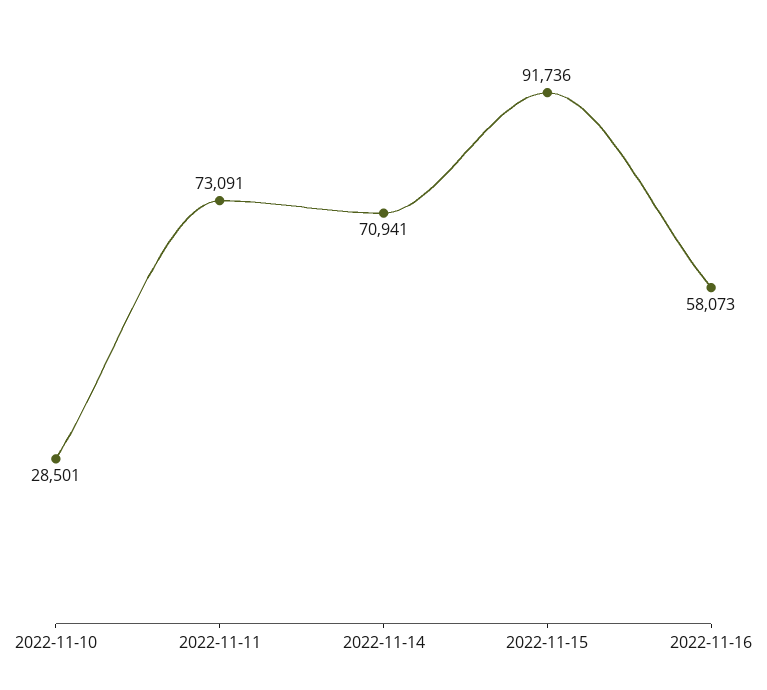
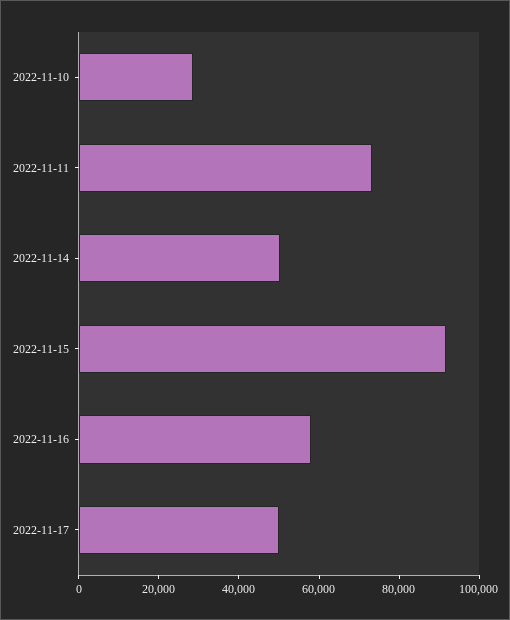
2022-11-14: 70941 -> 50000
2022-11-17: none -> 50000

